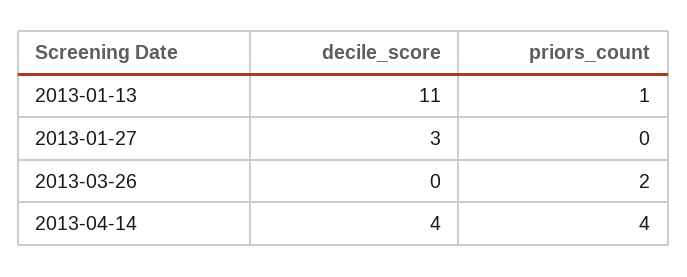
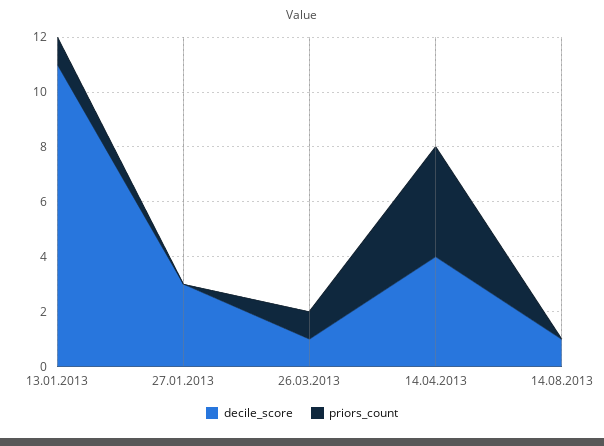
decile_score, 2013-03-26: 0 -> 1
priors_count, 2013-03-26: 2 -> 1
decile_score, 14.08.2013: none -> 1
priors_count, 14.08.2013: none -> 0

